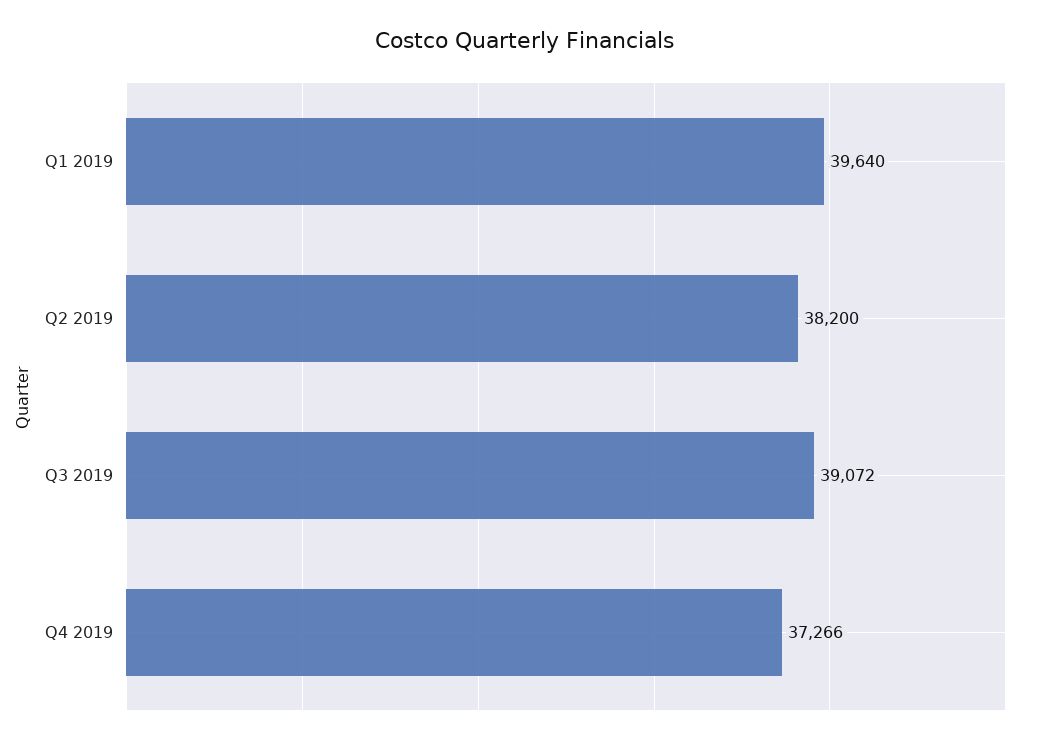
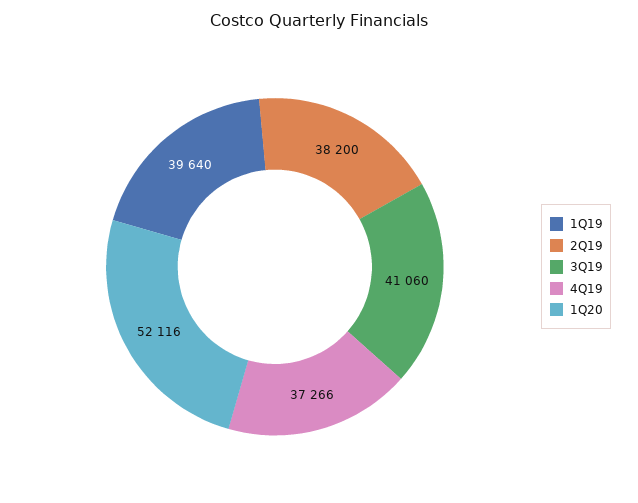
Q3 2019: 39072 -> 41060
1Q20: none -> 52116

